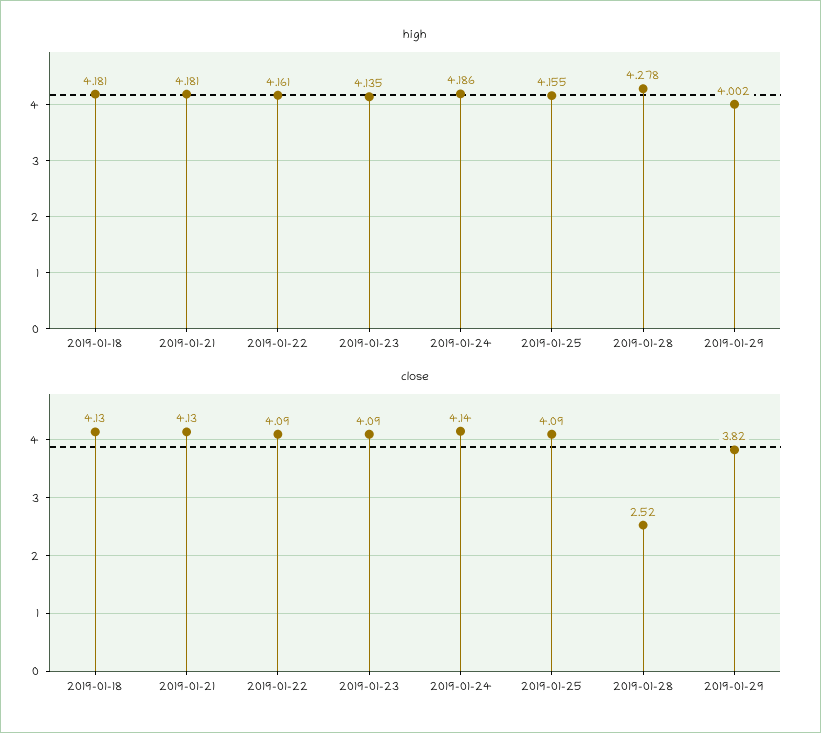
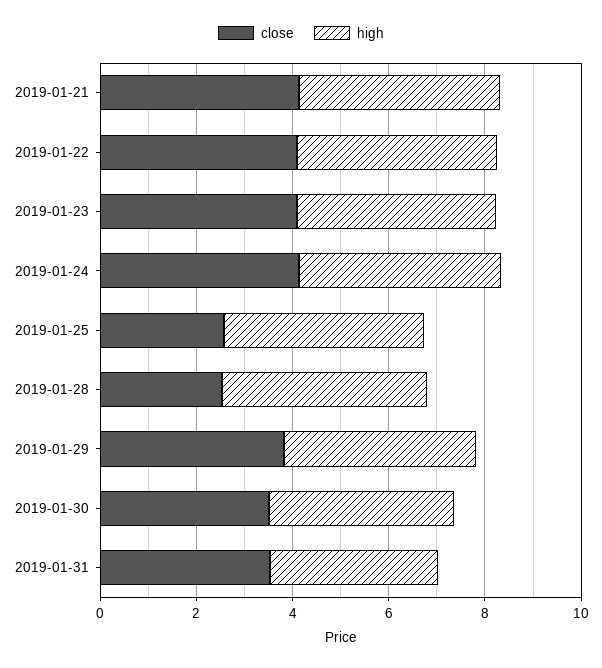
high, 2019-01-18: 4.181 -> none
close, 2019-01-18: 4.13 -> none
close, 2019-01-25: 4.09 -> 2.5
close, 2019-01-30: none -> 3.5
high, 2019-01-30: none -> 4
close, 2019-01-31: none -> 3.5
high, 2019-01-31: none -> 3.5

